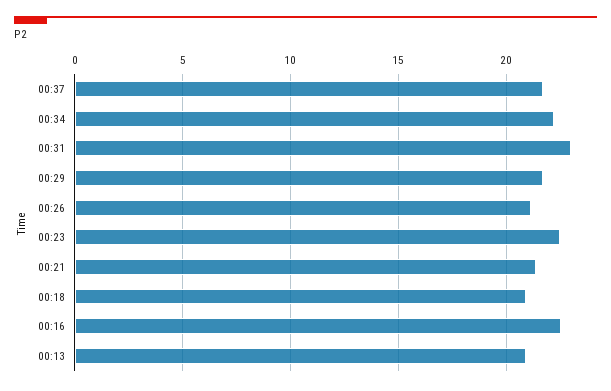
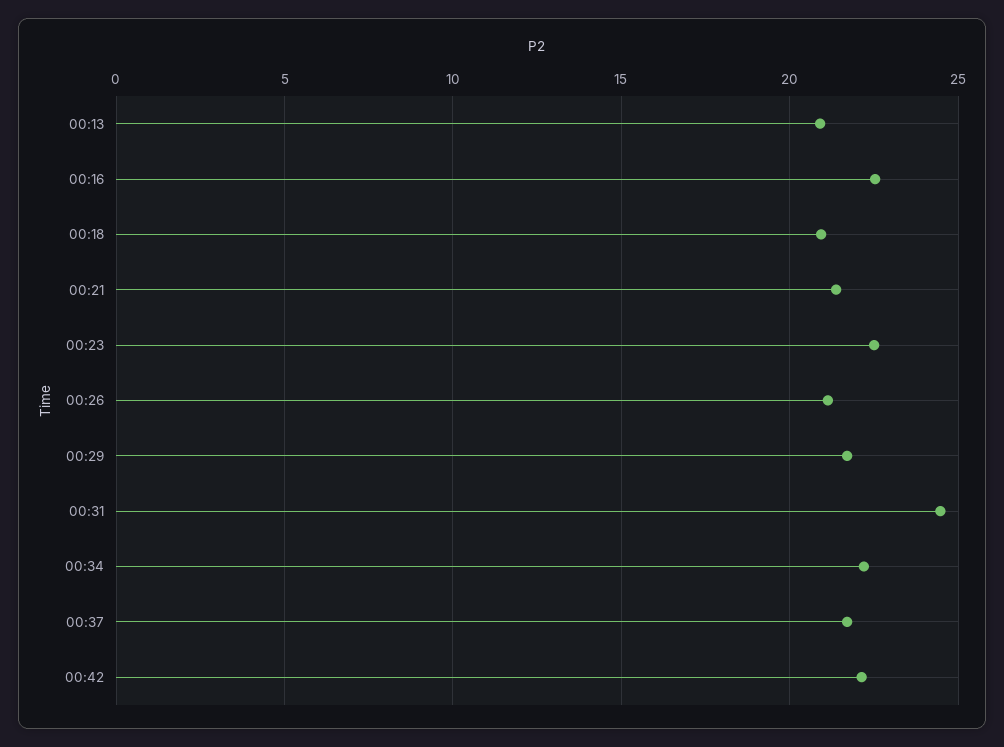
00:31: 23 -> 24.5
00:42: none -> 22

